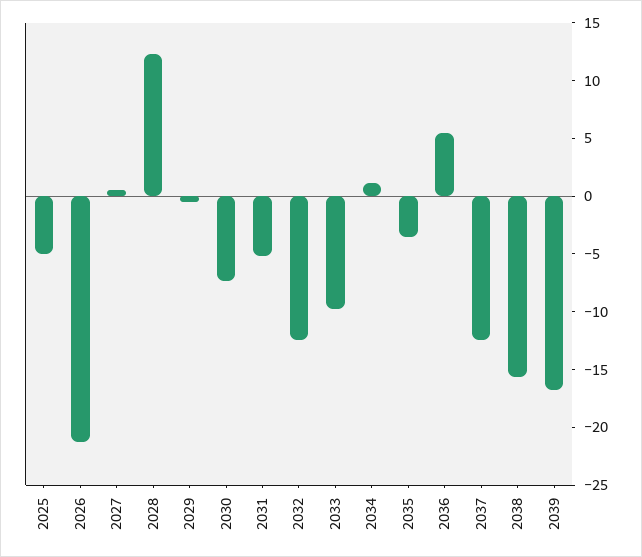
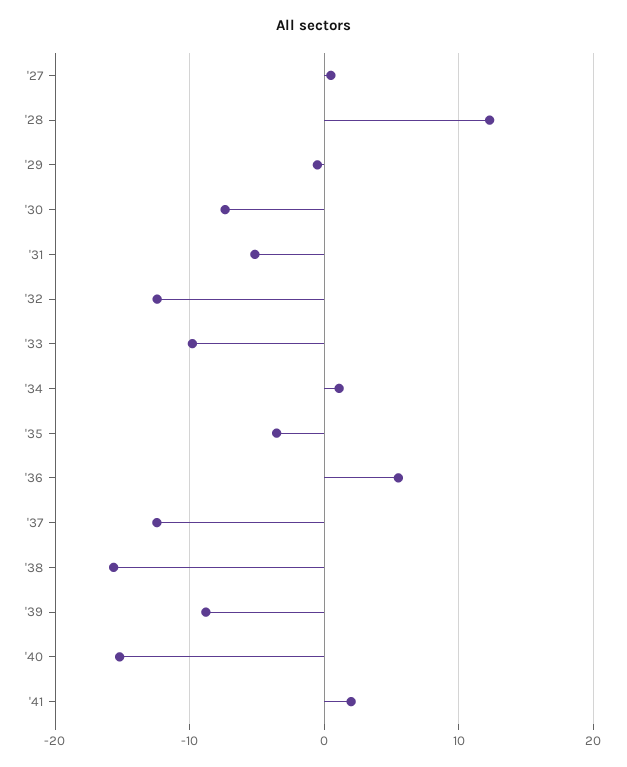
2025: -5 -> none
2026: -21 -> none
2039: -17 -> -9
'40: none -> -15
'41: none -> 2

